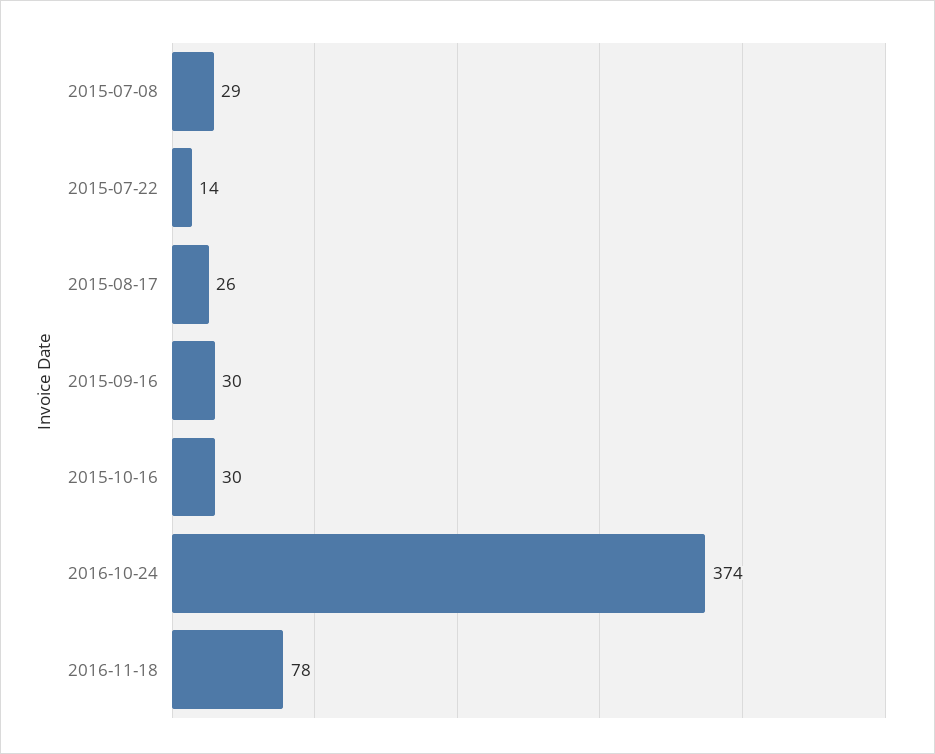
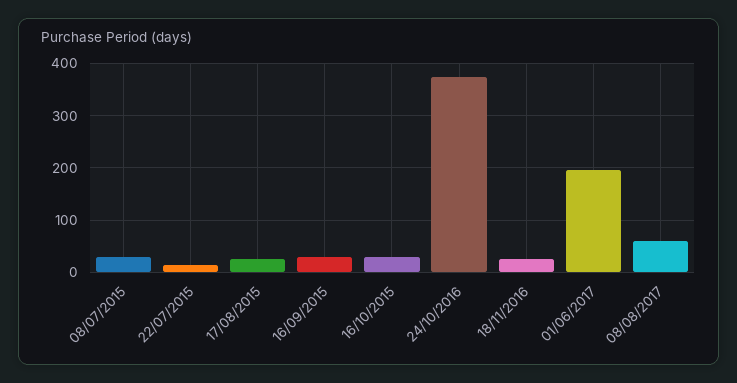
2016-11-18: 78 -> 20
01/06/2017: none -> 200
08/08/2017: none -> 60

